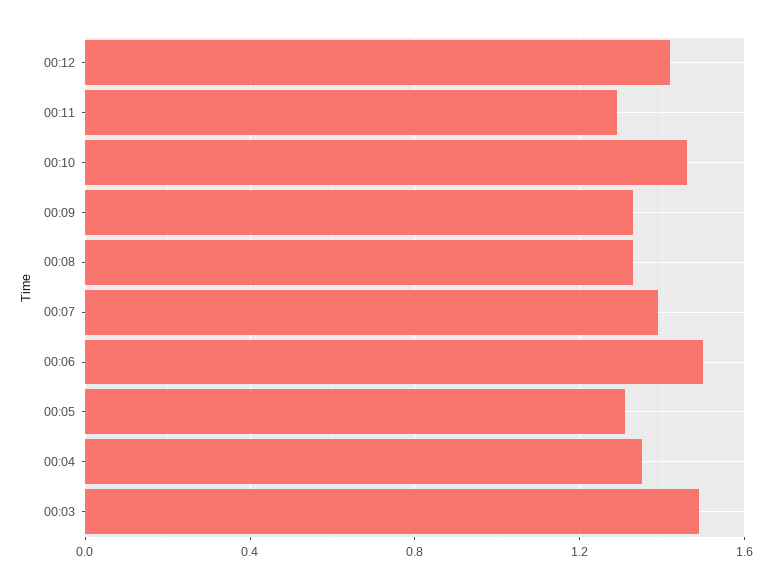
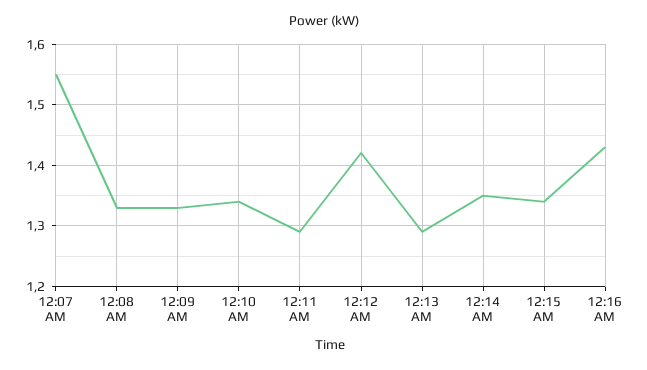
00:10: 1.45 -> 1.34
00:07: 1.4 -> 1.55
00:06: 1.5 -> none
00:05: 1.3 -> none
00:04: 1.35 -> none
00:03: 1.5 -> none
12:13 AM: none -> 1.29
12:14 AM: none -> 1.35
12:15 AM: none -> 1.34
12:16 AM: none -> 1.43

